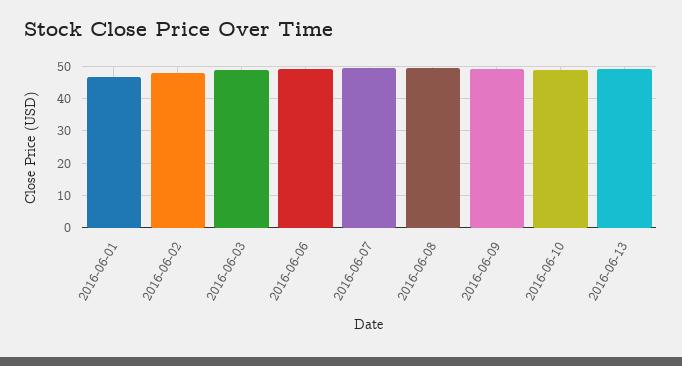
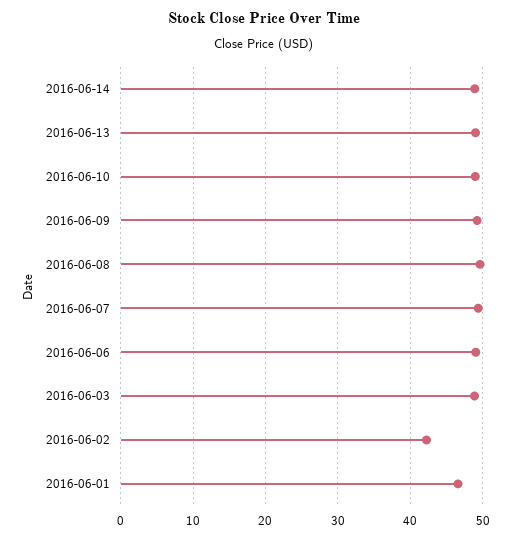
2016-06-02: 48 -> 42
2016-06-14: none -> 49

